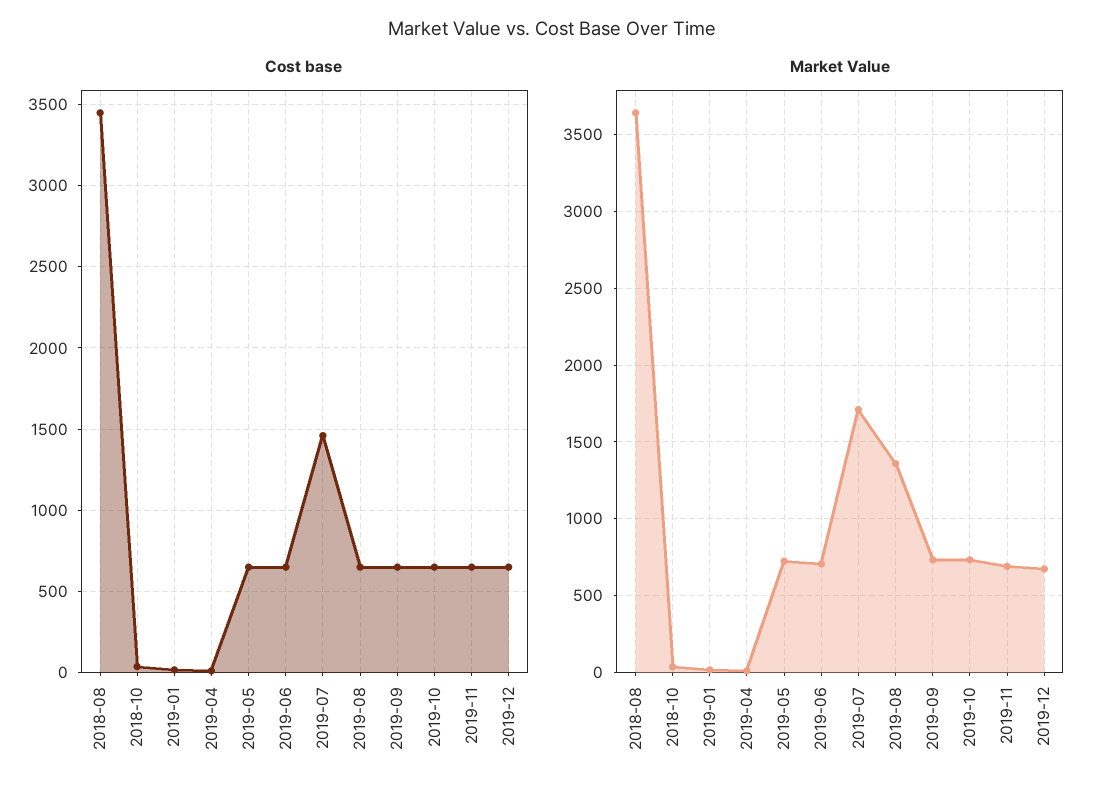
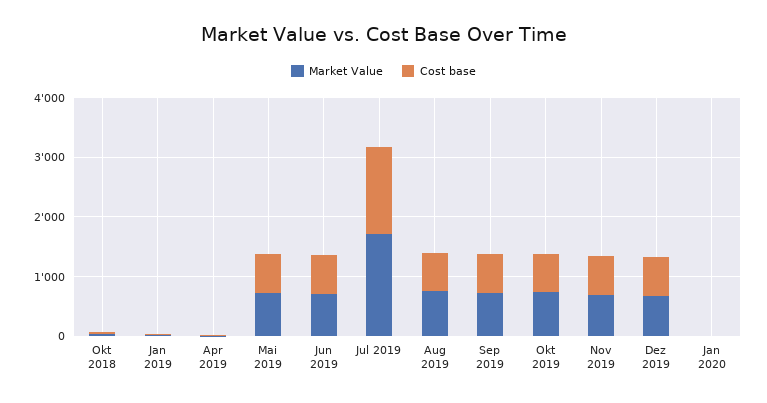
Cost base, 2018-08: 3450 -> none
Market Value, 2018-08: 3650 -> none
Market Value, 2019-08: 1350 -> 800
Market Value, Jan 2020: none -> 0
Cost base, Jan 2020: none -> 0

